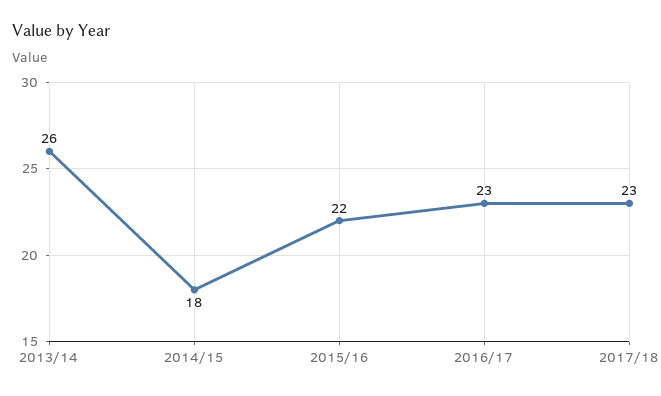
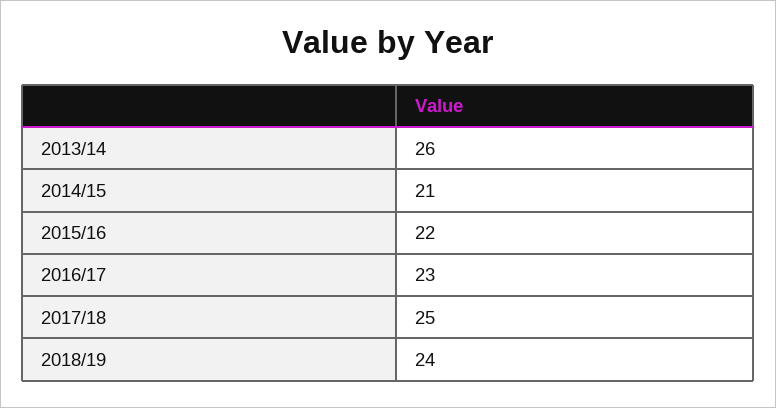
2014/15: 18 -> 21
2017/18: 23 -> 25
2018/19: none -> 24

